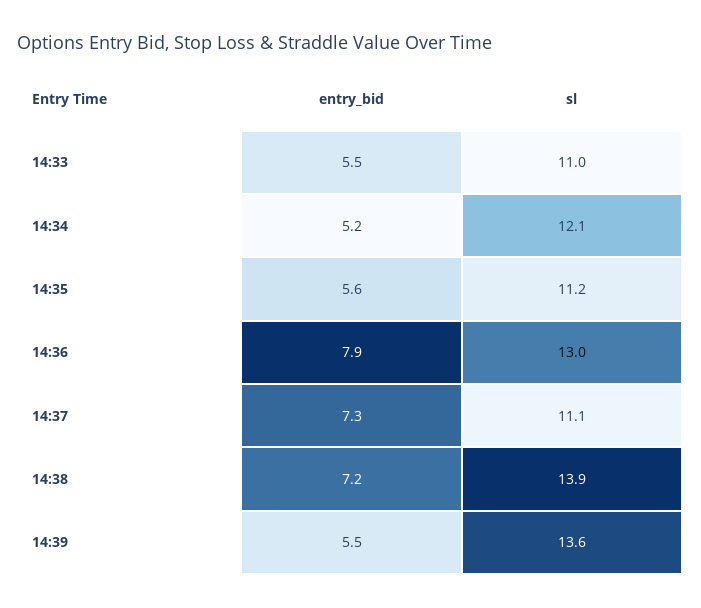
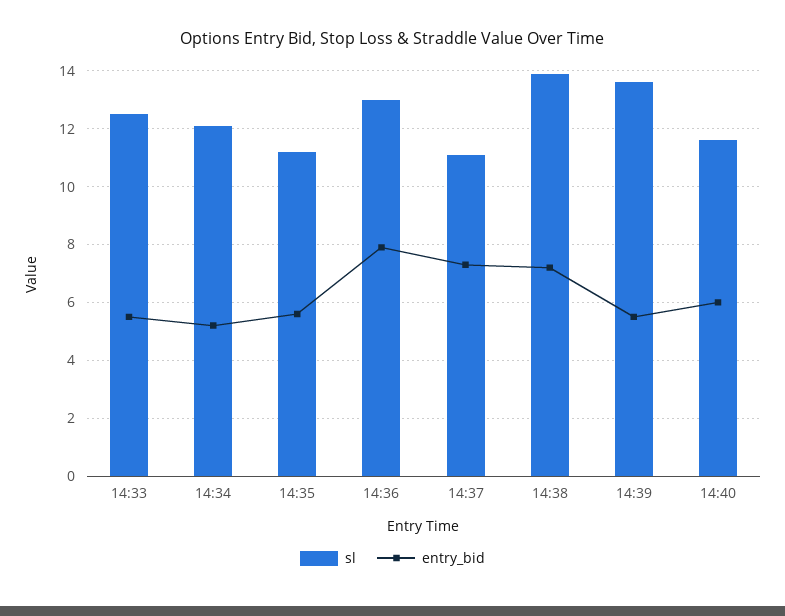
sl, 14:33: 11 -> 12.5
sl, 14:40: none -> 11.5
entry_bid, 14:40: none -> 6

